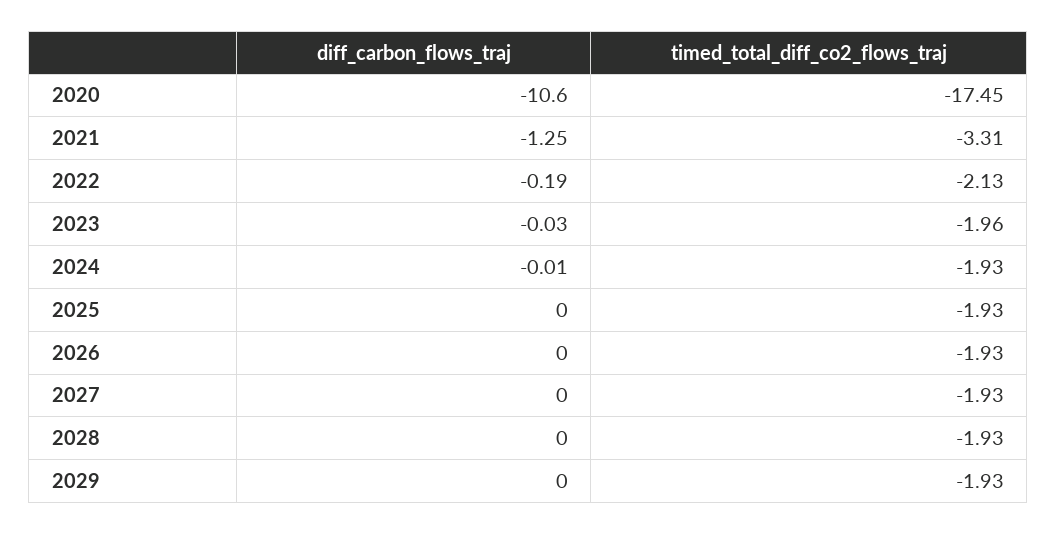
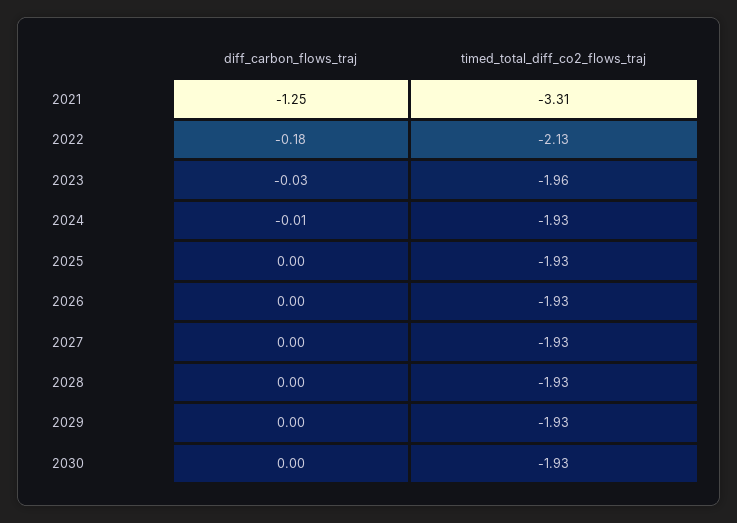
diff_carbon_flows_traj, 2020: -10.6 -> none
timed_total_diff_co2_flows_traj, 2020: -17.45 -> none
diff_carbon_flows_traj, 2022: -0.19 -> -0.18
diff_carbon_flows_traj, 2030: none -> 0
timed_total_diff_co2_flows_traj, 2030: none -> -1.93

